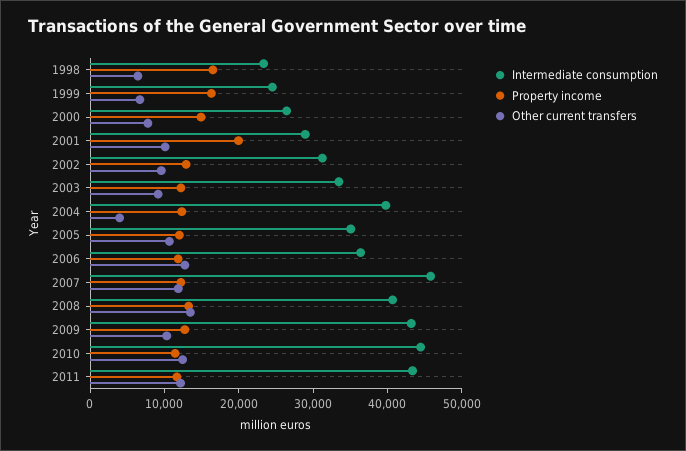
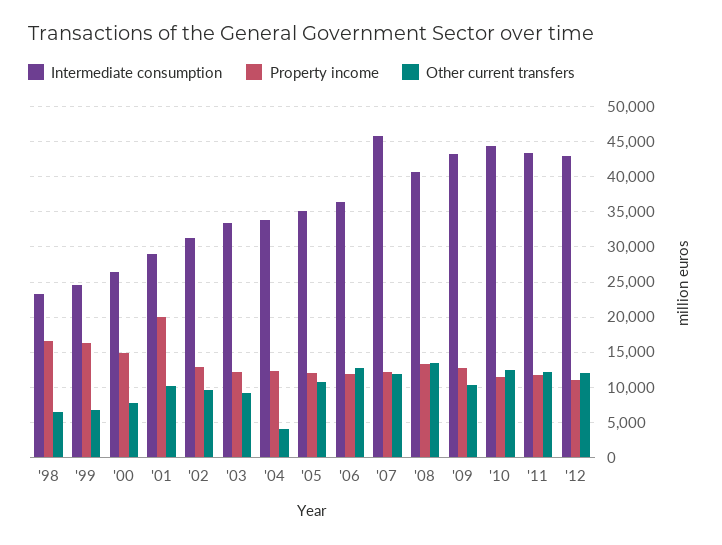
Intermediate consumption, 2004: 40000 -> 34000
Intermediate consumption, '12: none -> 43000
Property income, '12: none -> 11000
Other current transfers, '12: none -> 12000

